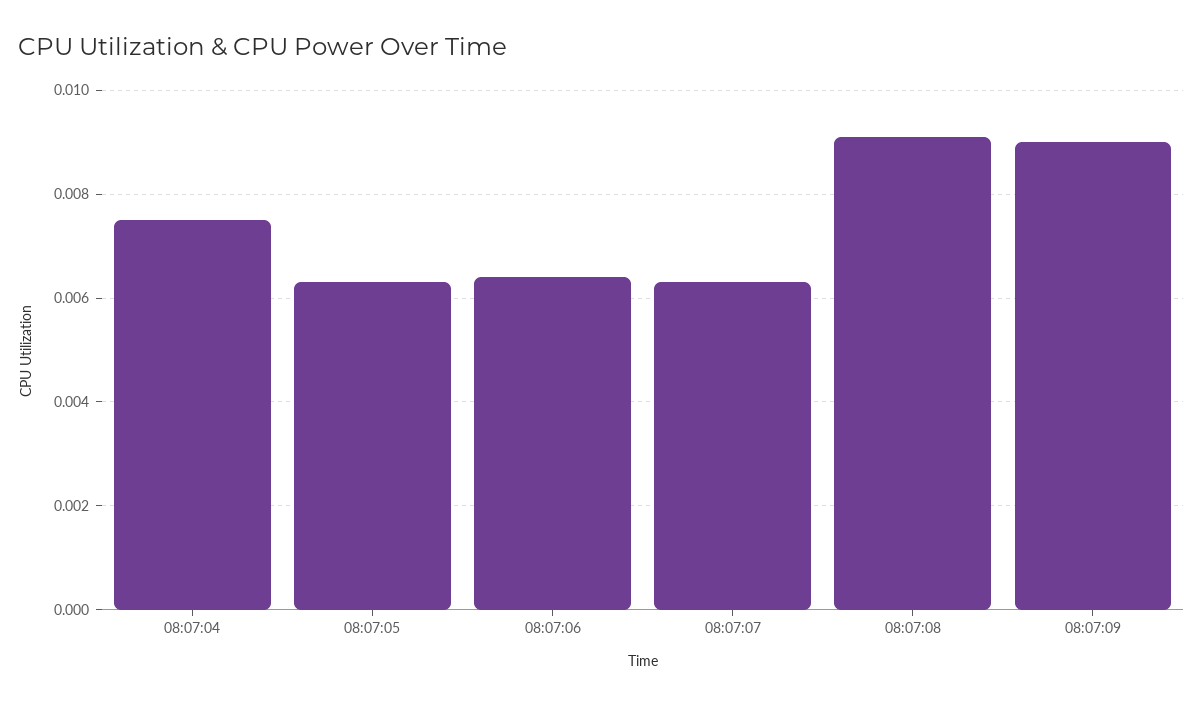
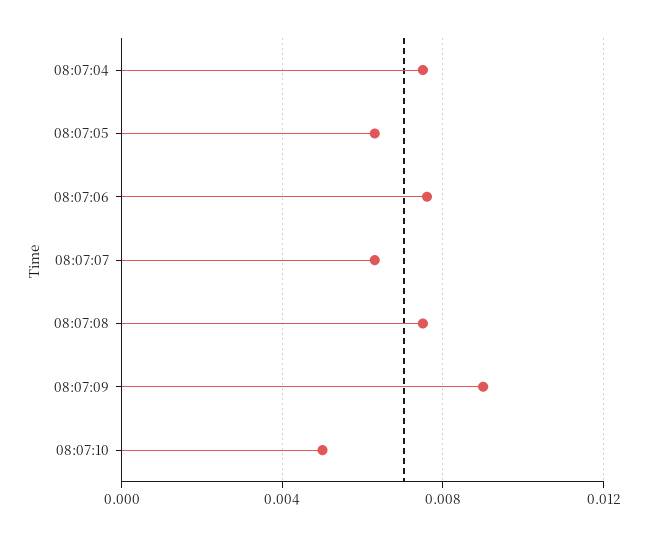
08:07:06: 0.0065 -> 0.0075
08:07:08: 0.009 -> 0.0075
08:07:10: none -> 0.005

